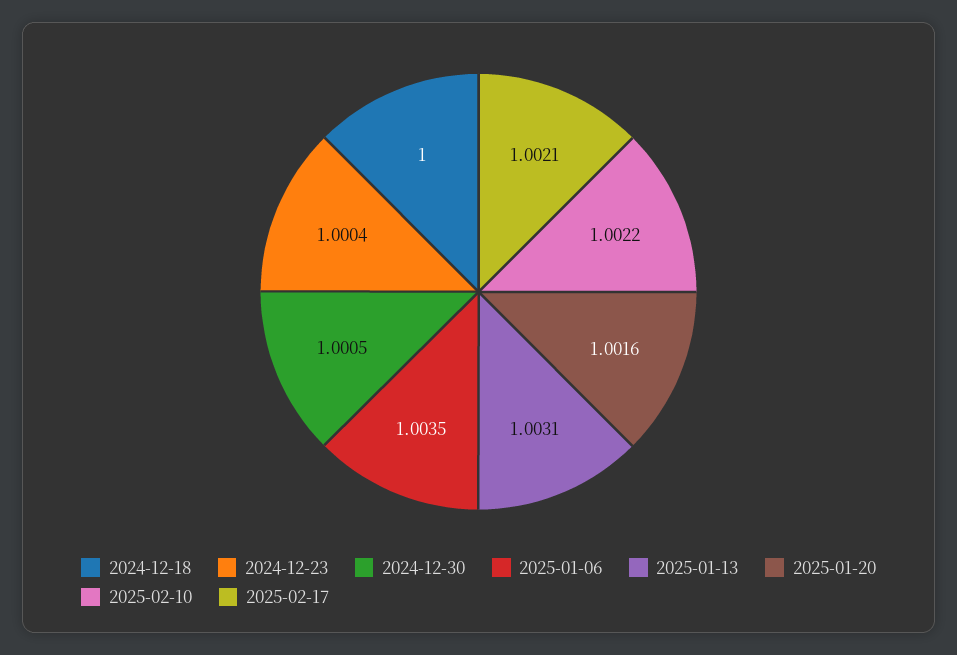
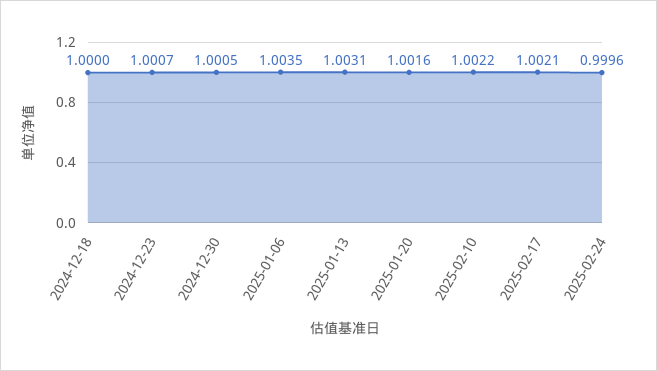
2024-12-23: 1.0004 -> 1.0007
2025-02-24: none -> 0.9996

